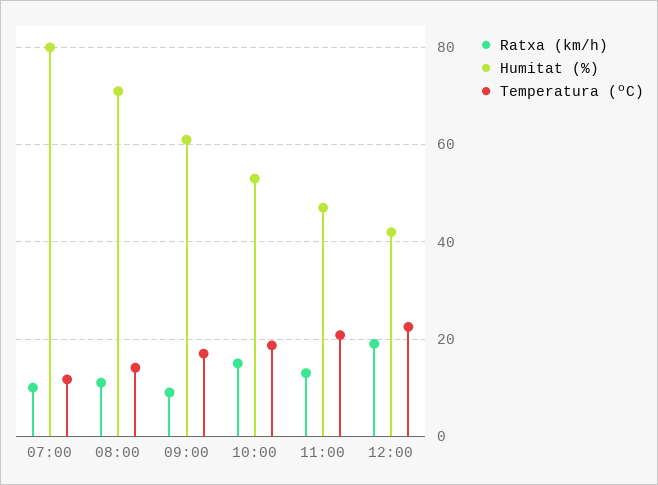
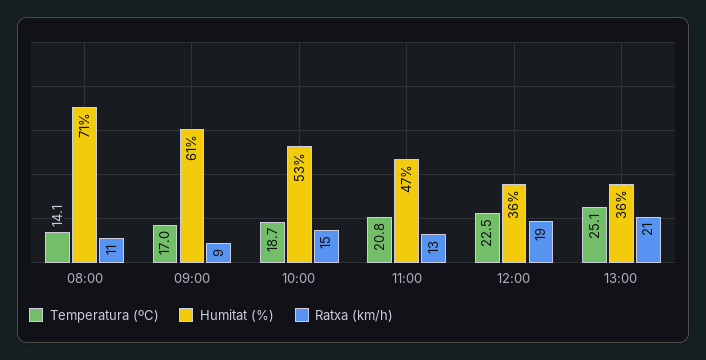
Ratxa (km/h), 07:00: 10 -> none
Humitat (%), 07:00: 80 -> none
Temperatura (ºC), 07:00: 12 -> none
Humitat (%), 12:00: 42 -> 36
Temperatura (ºC), 13:00: none -> 25.1
Humitat (%), 13:00: none -> 36
Ratxa (km/h), 13:00: none -> 21

